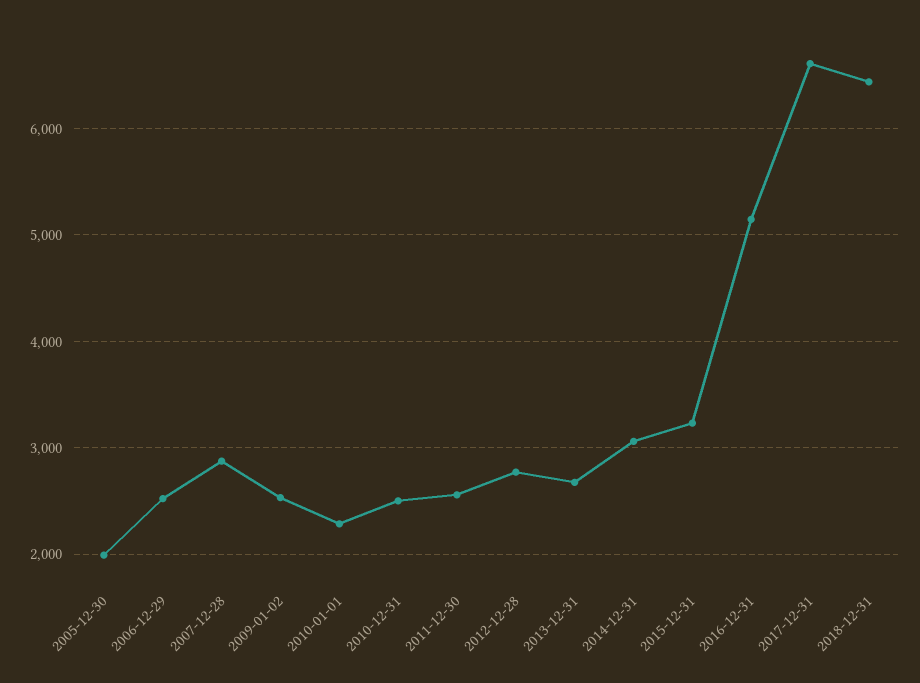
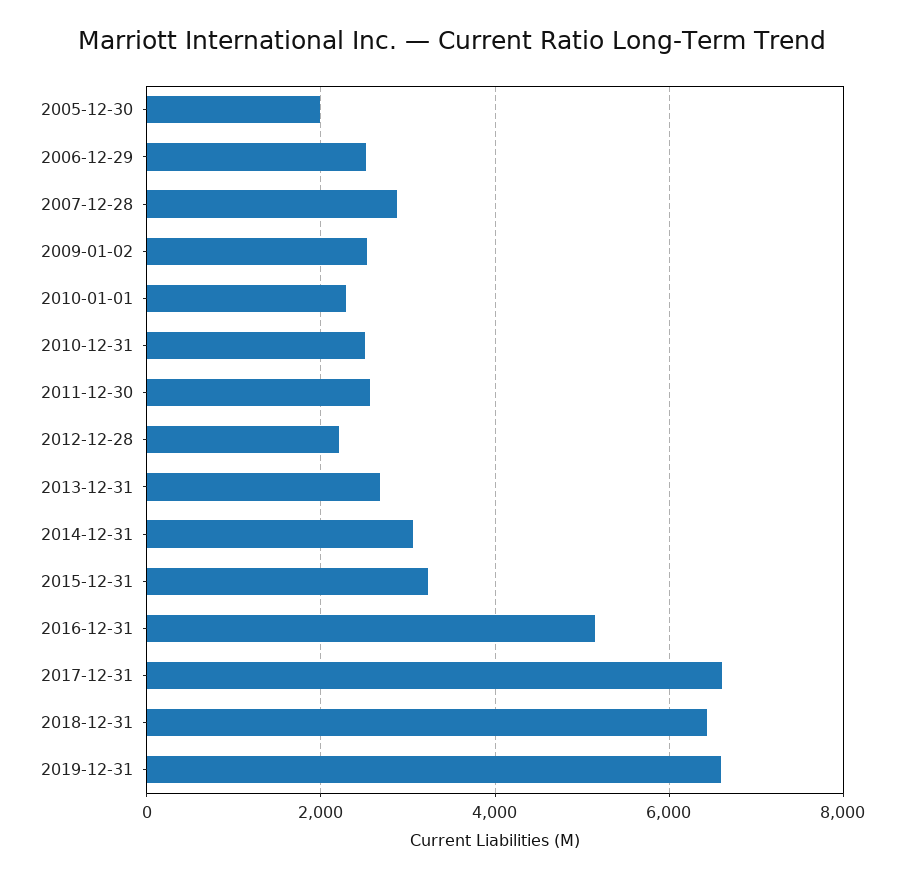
2012-12-28: 2800 -> 2200
2019-12-31: none -> 6600

